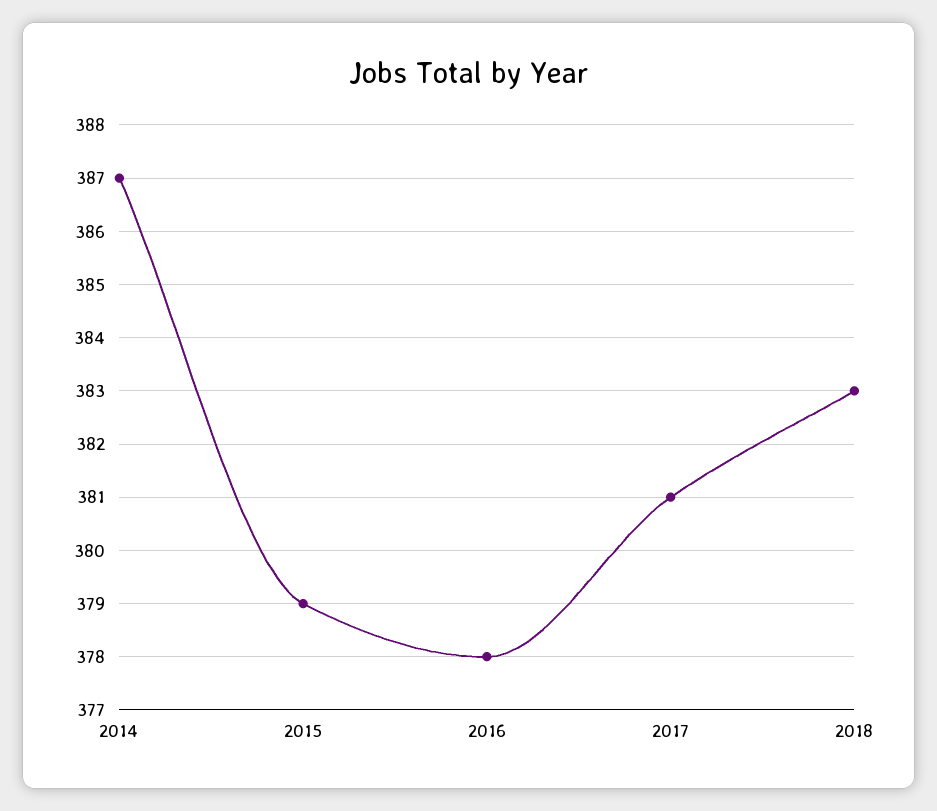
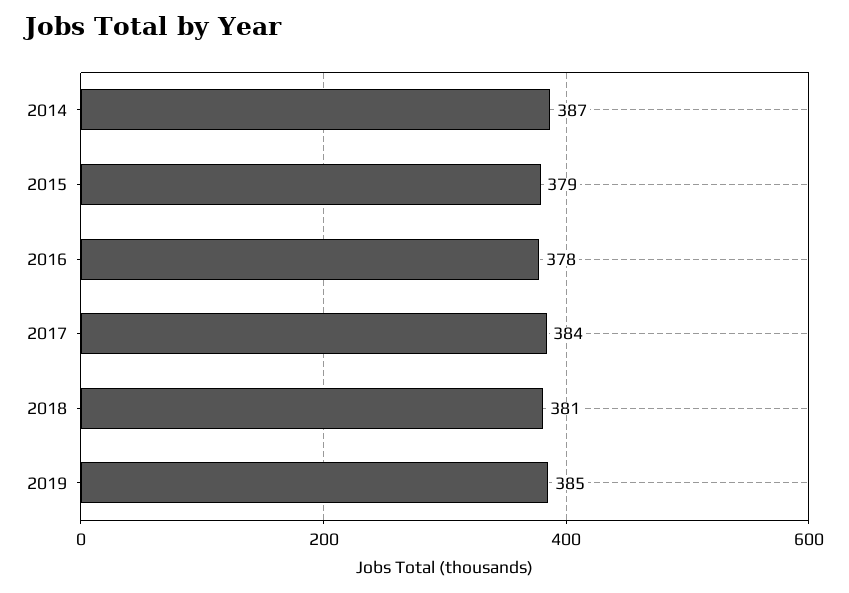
2017: 381 -> 384
2018: 383 -> 381
2019: none -> 385

